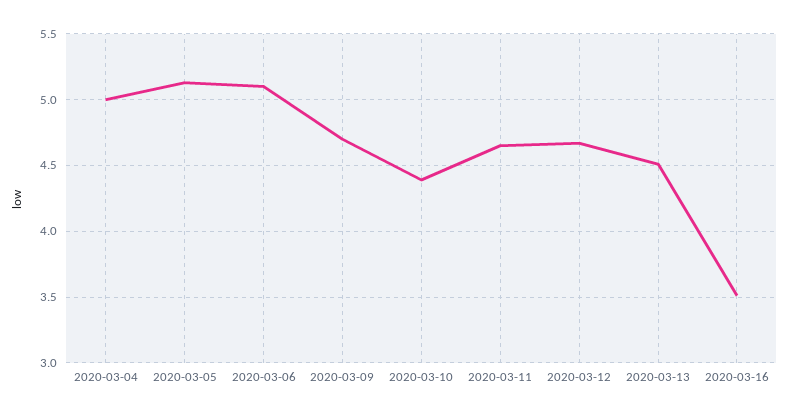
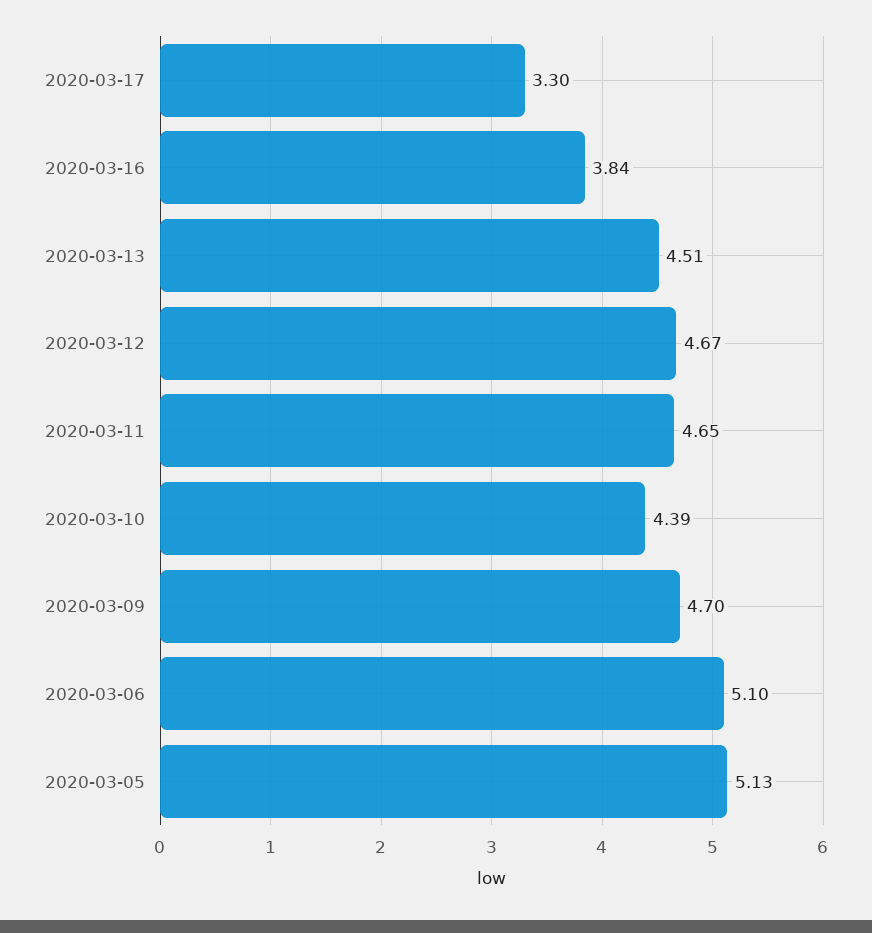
2020-03-04: 5 -> none
2020-03-16: 3.5 -> 3.84
2020-03-17: none -> 3.3

